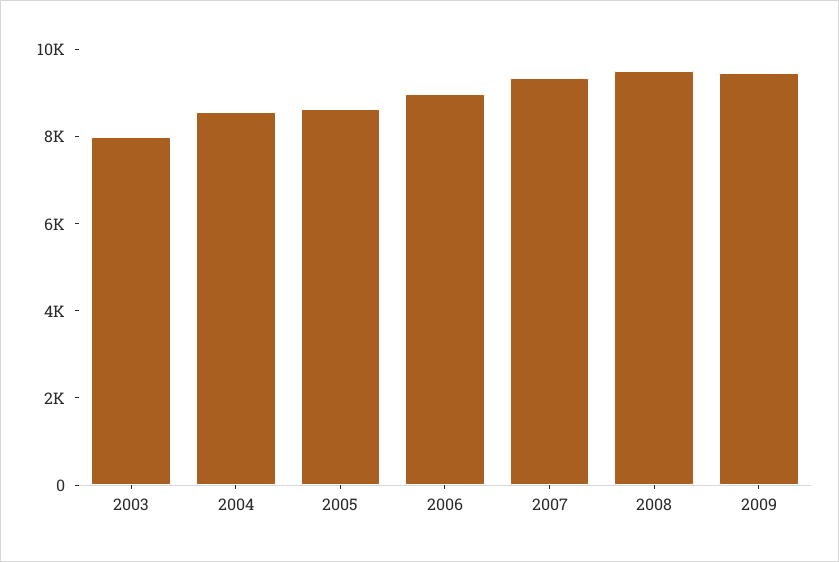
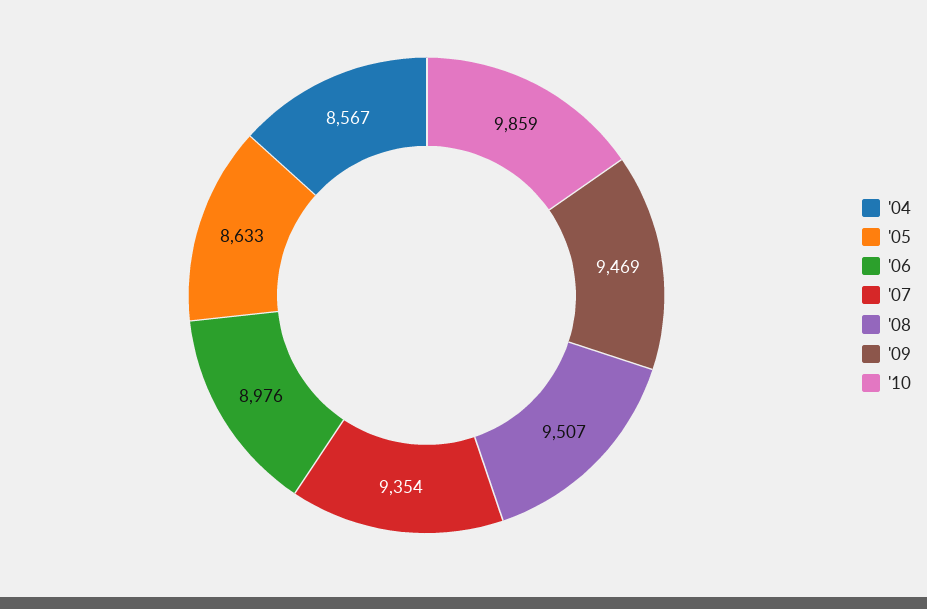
2003: 8000 -> none
'10: none -> 9859

